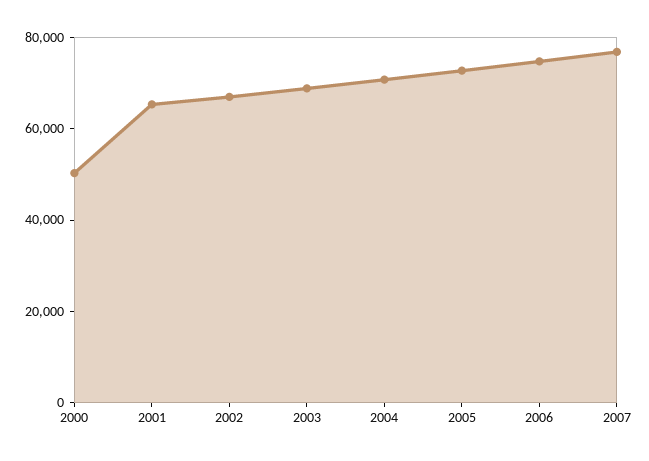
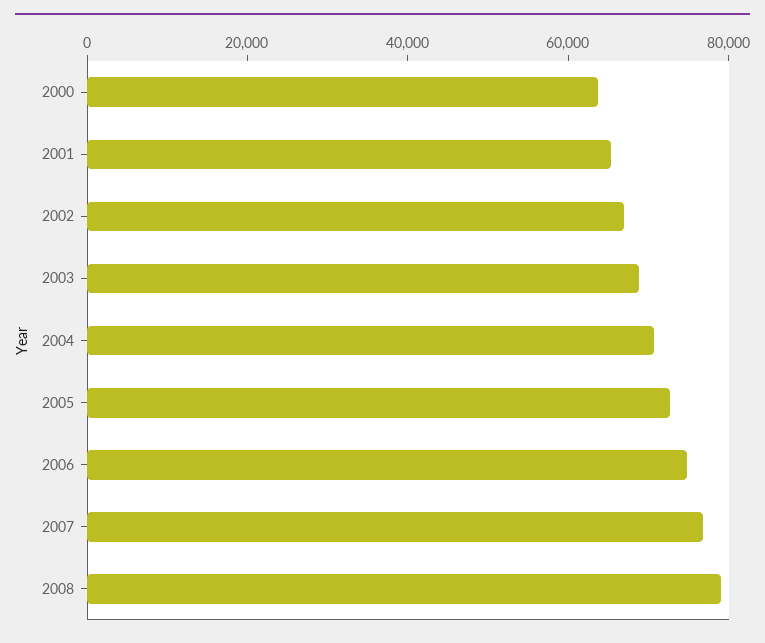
2000: 50000 -> 65000
2008: none -> 80000

